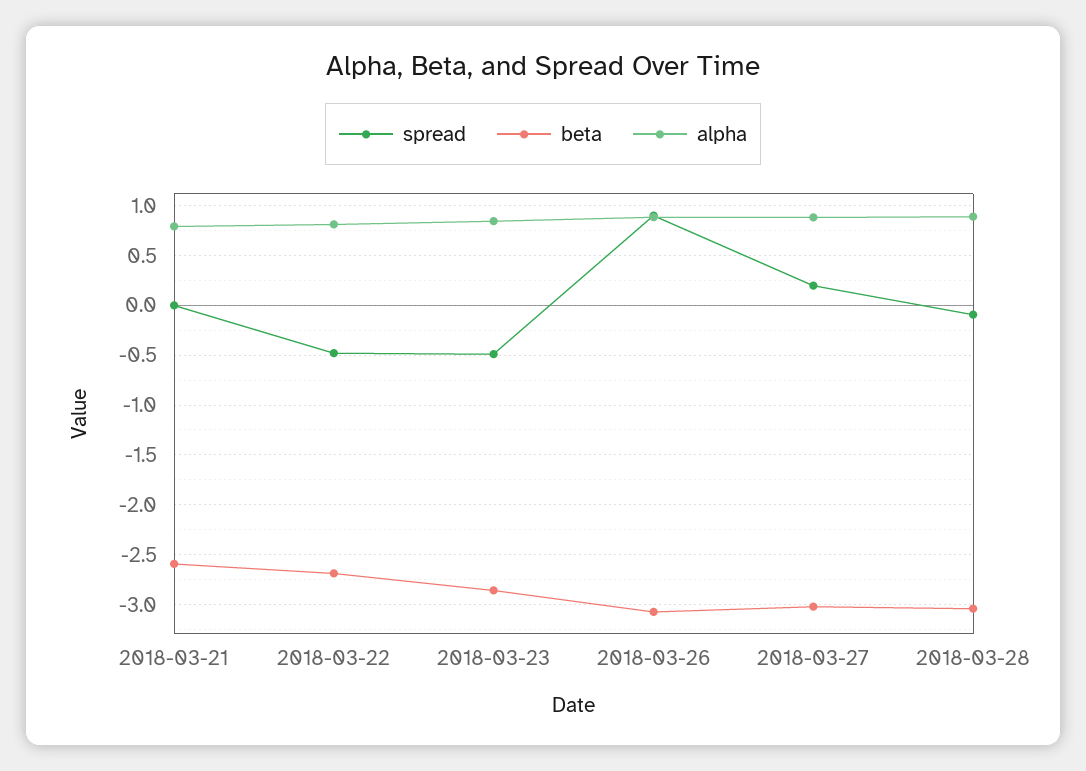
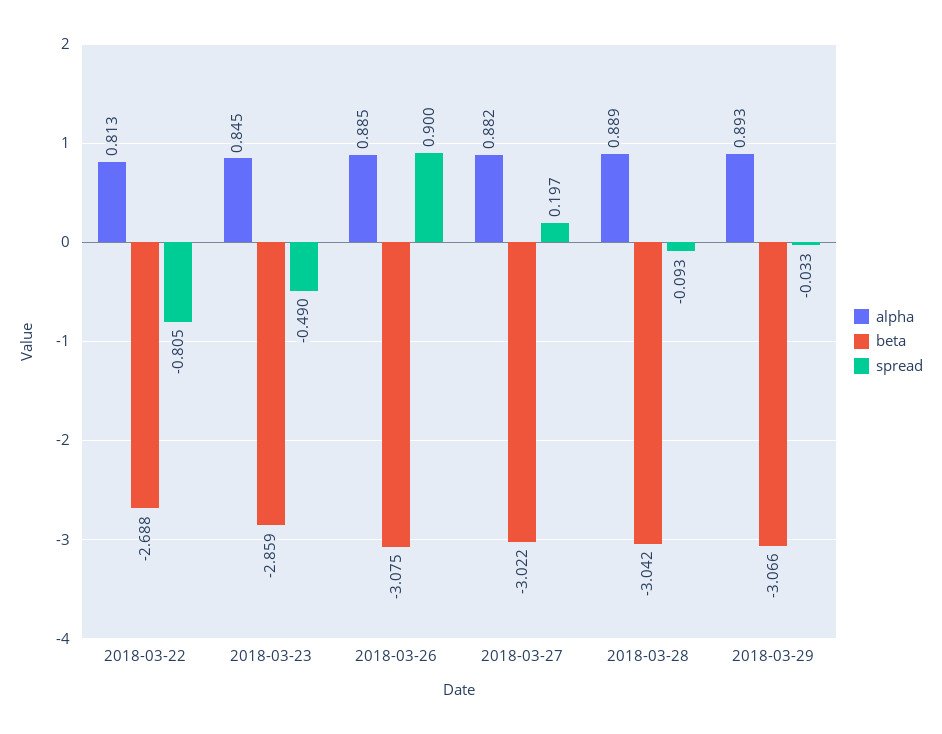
spread, 2018-03-21: 0 -> none
beta, 2018-03-21: -2.6 -> none
alpha, 2018-03-21: 0.8 -> none
spread, 2018-03-22: -0.5 -> -0.805
alpha, 2018-03-29: none -> 0.893
beta, 2018-03-29: none -> -3.066
spread, 2018-03-29: none -> -0.033

